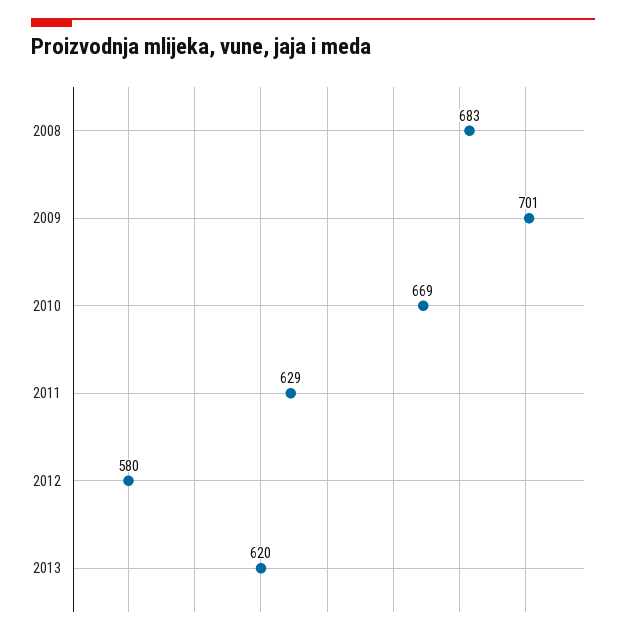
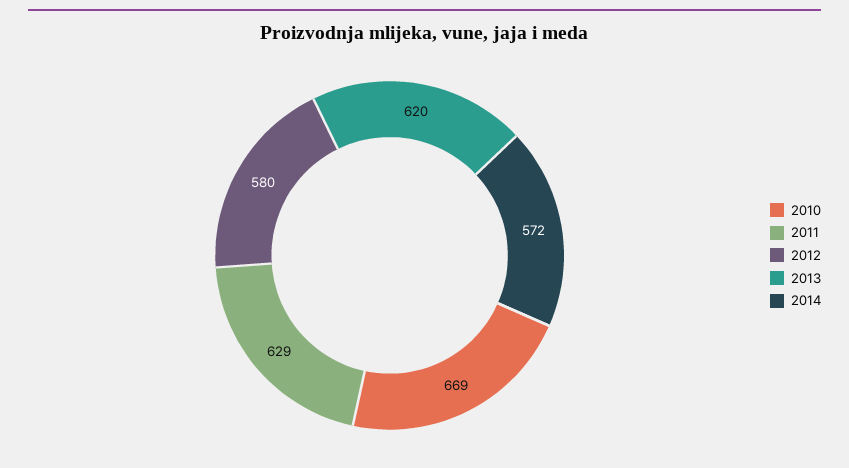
2008: 683 -> none
2009: 701 -> none
2014: none -> 572

